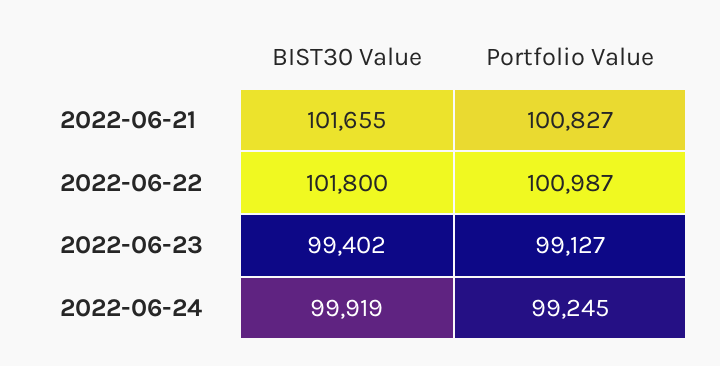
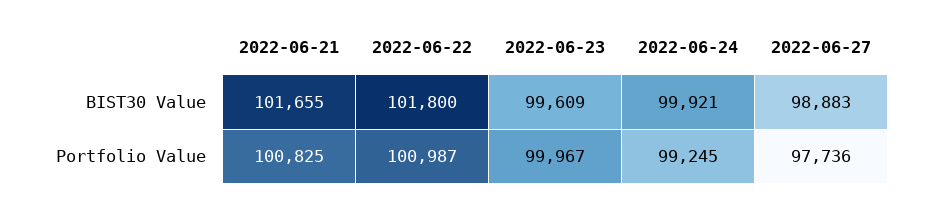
Portfolio Value, 2022-06-21: 100827 -> 100825
BIST30 Value, 2022-06-23: 99402 -> 99609
Portfolio Value, 2022-06-23: 99127 -> 99967
BIST30 Value, 2022-06-24: 99919 -> 99921
BIST30 Value, 2022-06-27: none -> 98883
Portfolio Value, 2022-06-27: none -> 97736

